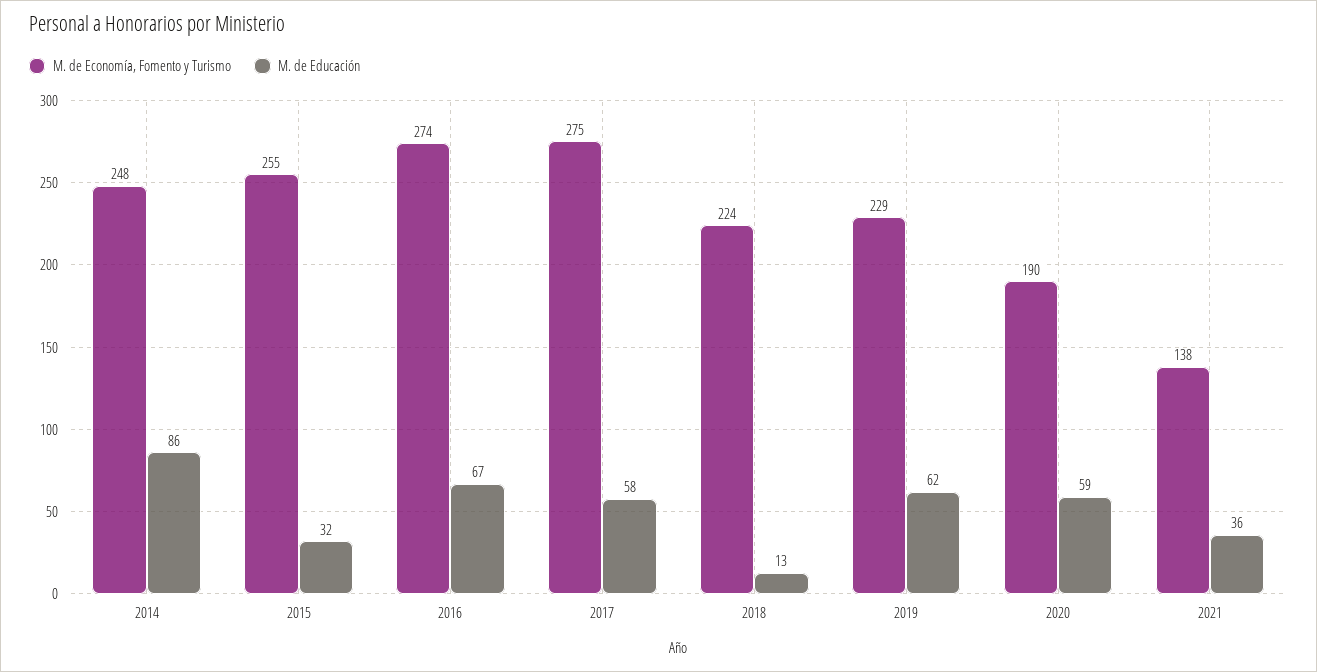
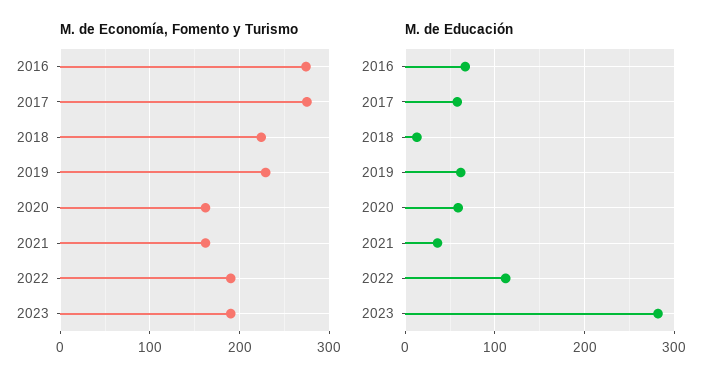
M. de Economía, Fomento y Turismo, 2014: 248 -> none
M. de Educación, 2014: 86 -> none
M. de Economía, Fomento y Turismo, 2015: 255 -> none
M. de Educación, 2015: 32 -> none
M. de Economía, Fomento y Turismo, 2020: 190 -> 160
M. de Economía, Fomento y Turismo, 2021: 138 -> 160
M. de Economía, Fomento y Turismo, 2022: none -> 190
M. de Economía, Fomento y Turismo, 2023: none -> 190
M. de Educación, 2022: none -> 110
M. de Educación, 2023: none -> 280

